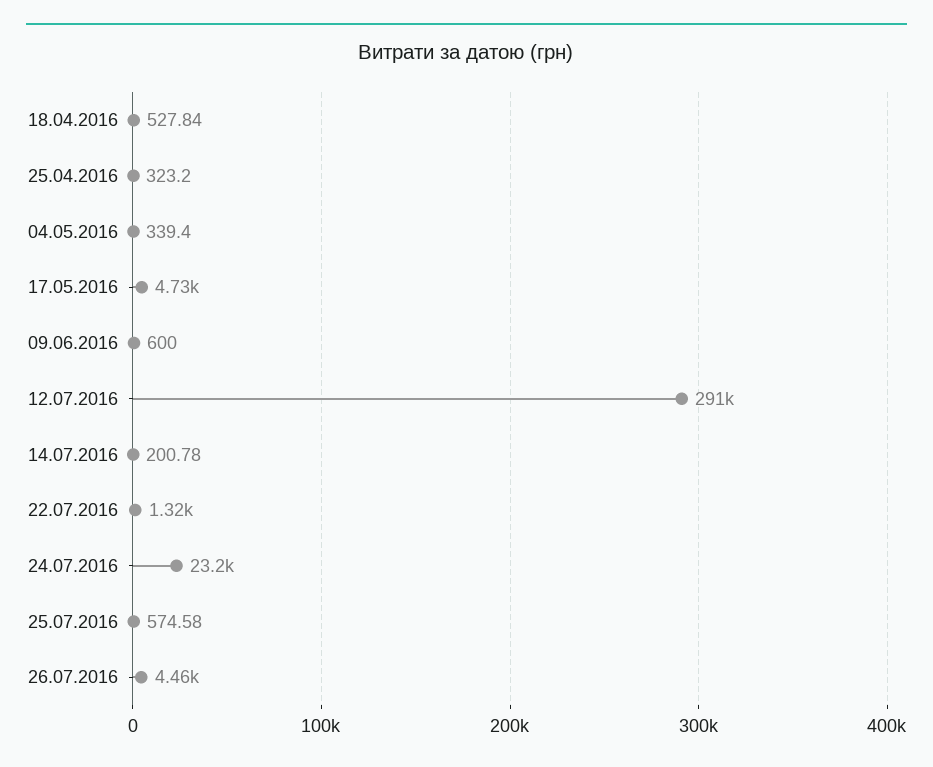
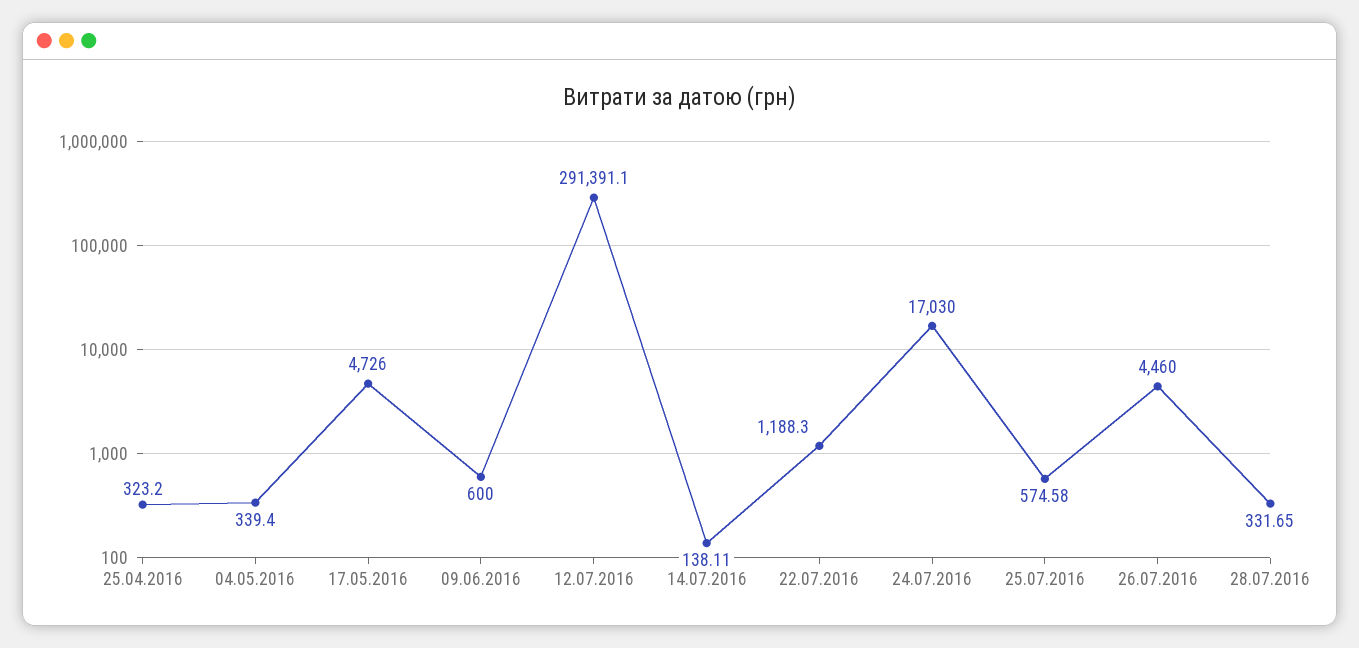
18.04.2016: 527.84 -> none
14.07.2016: 200.78 -> 138.11
22.07.2016: 1320 -> 1188.3
24.07.2016: 23200 -> 17030
28.07.2016: none -> 331.65

